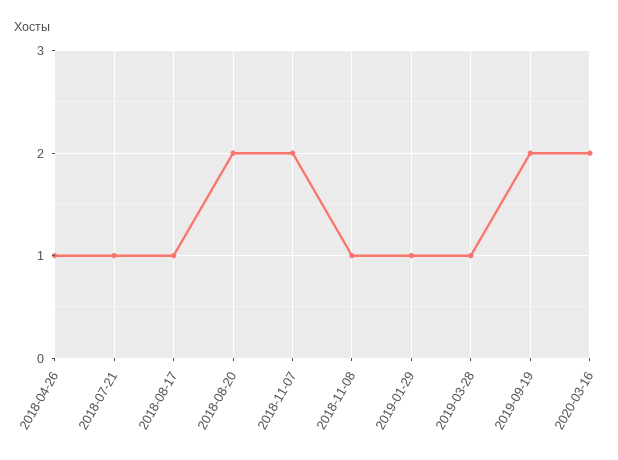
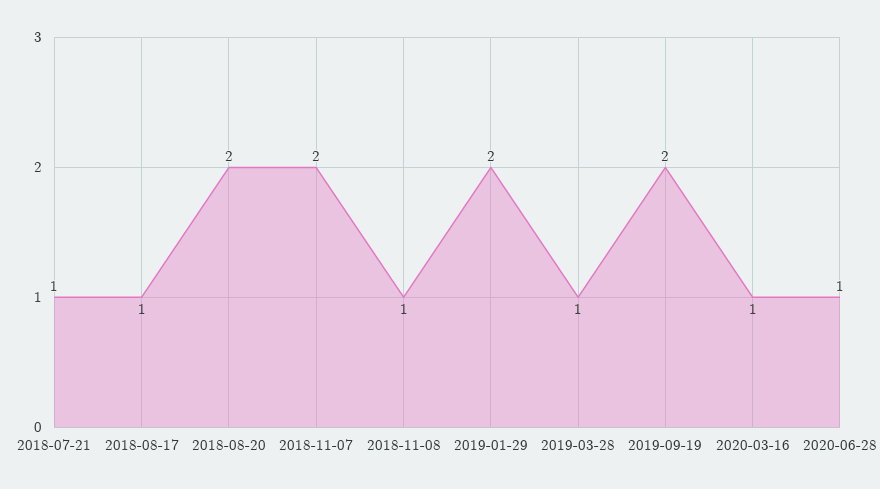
2018-04-26: 1 -> none
2019-01-29: 1 -> 2
2020-03-16: 2 -> 1
2020-06-28: none -> 1

